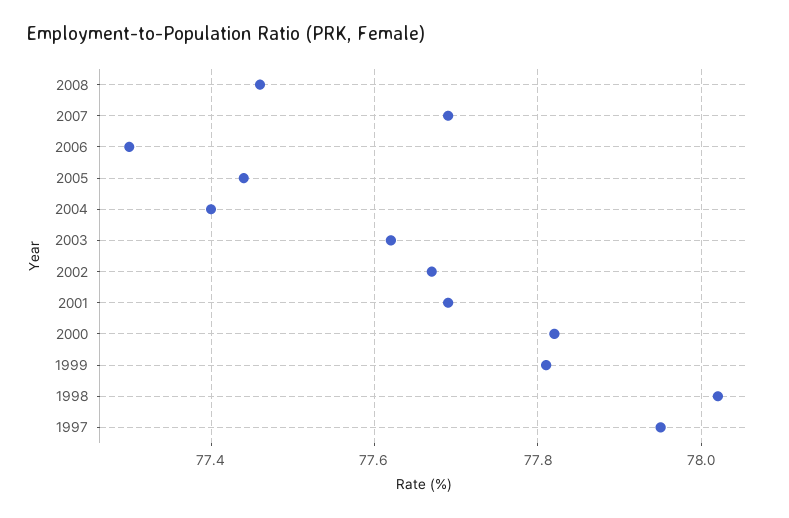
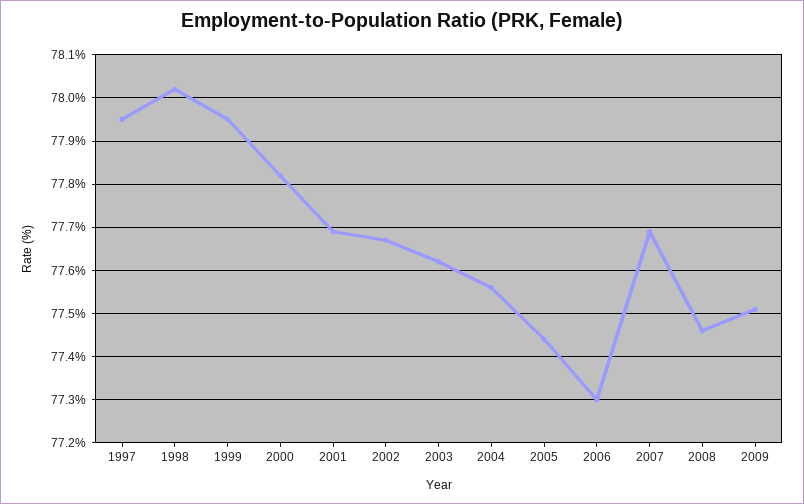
2004: 77.4 -> 77.55
1999: 77.8 -> 77.95
2009: none -> 77.5

